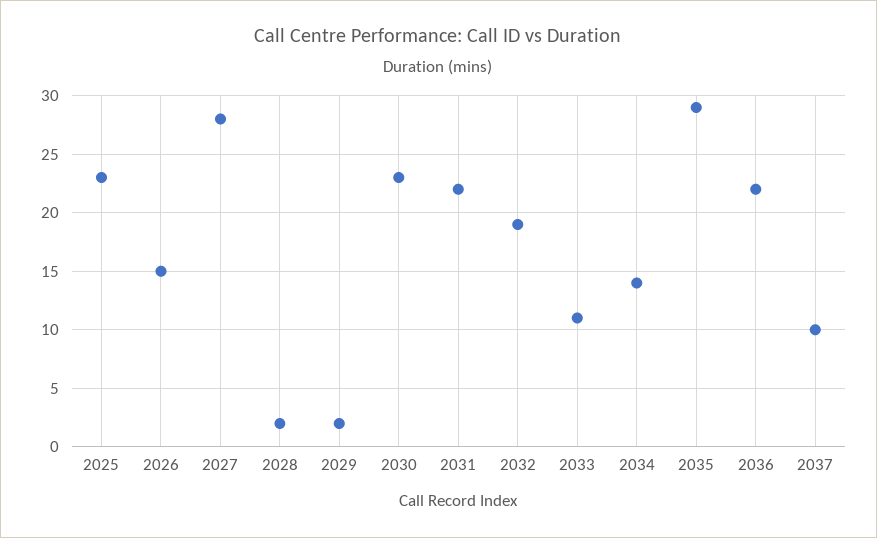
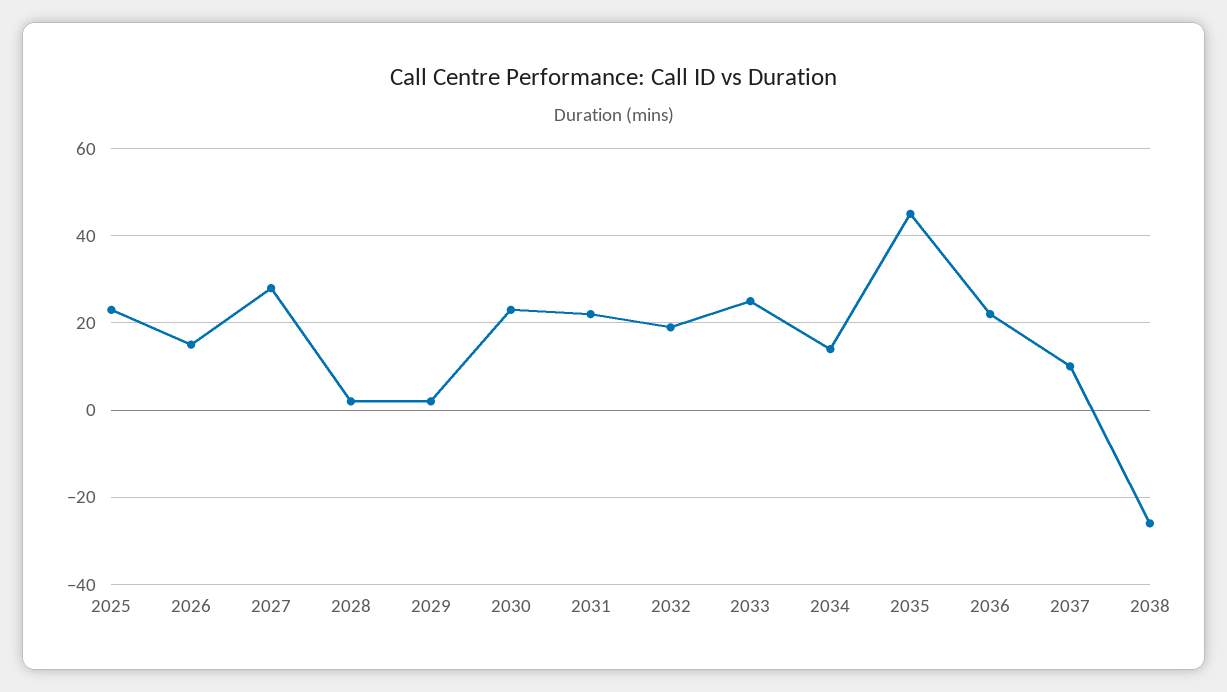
2033: 11 -> 25
2035: 29 -> 45
2038: none -> -25

